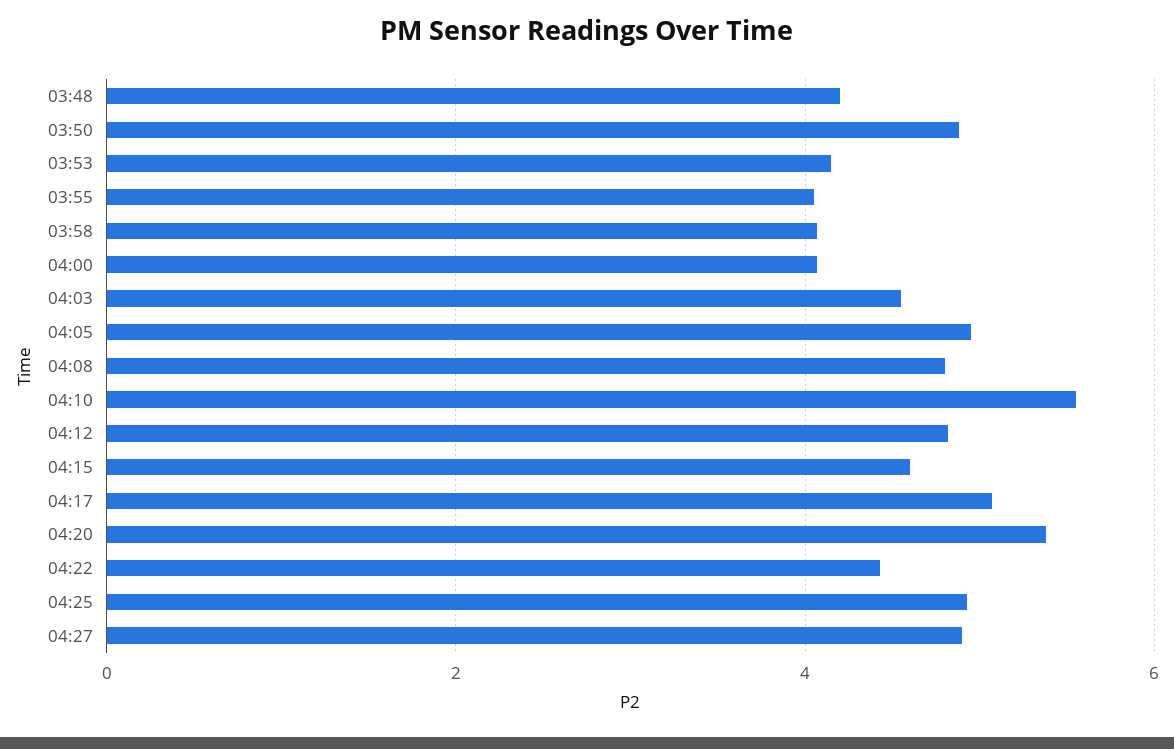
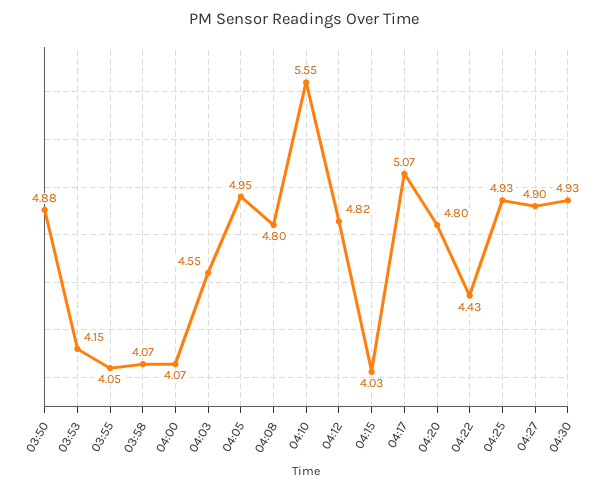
03:48: 4.2 -> none
04:15: 4.6 -> 4.03
04:20: 5.4 -> 4.8
04:30: none -> 4.93

